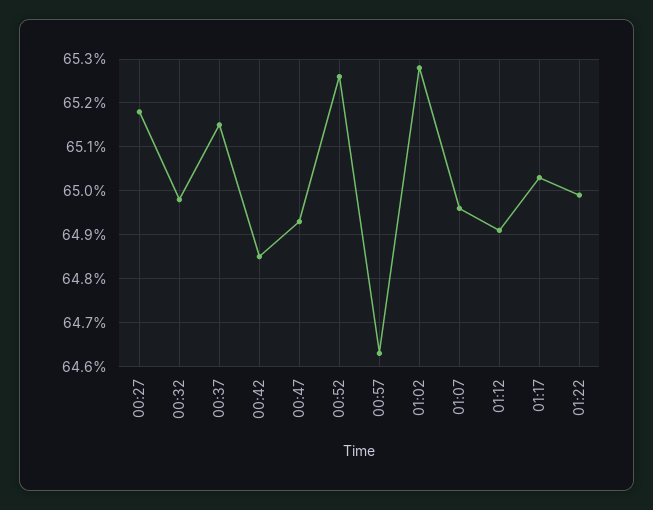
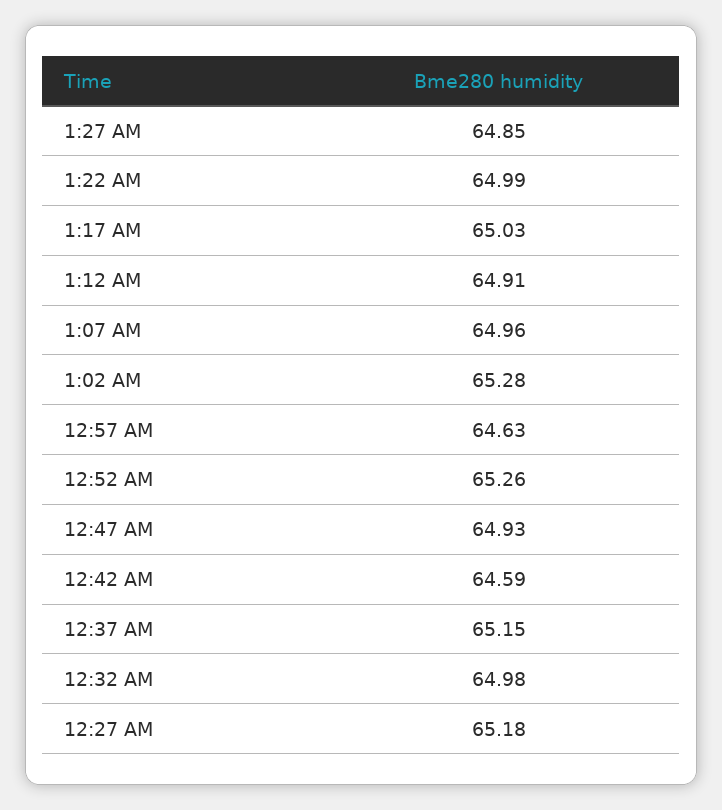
00:42: 64.85 -> 64.59
1:27 AM: none -> 64.85

